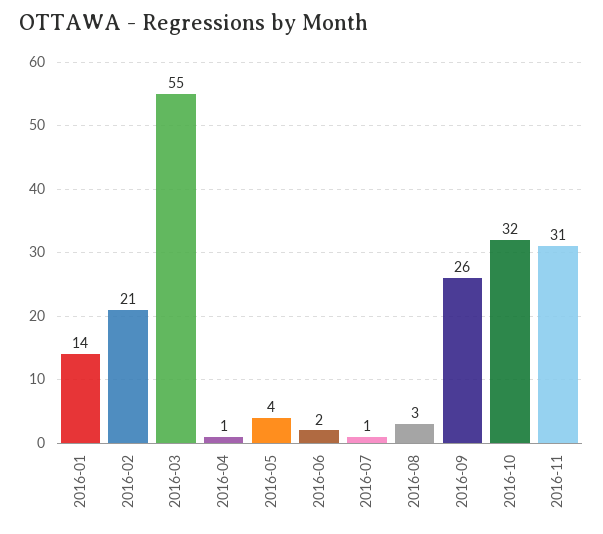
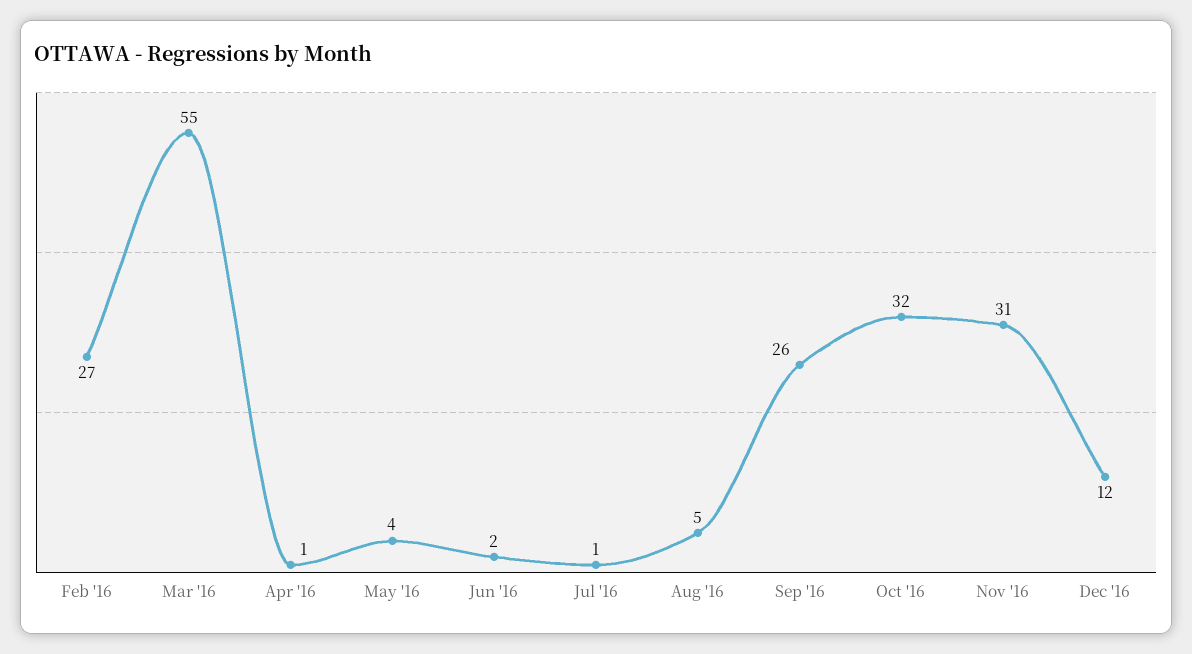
2016-01: 14 -> none
2016-02: 21 -> 27
2016-08: 3 -> 5
Dec '16: none -> 12

